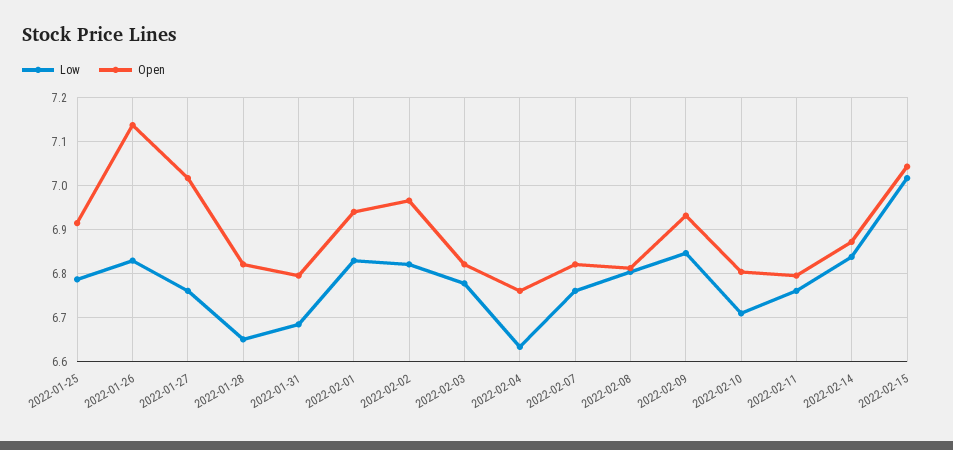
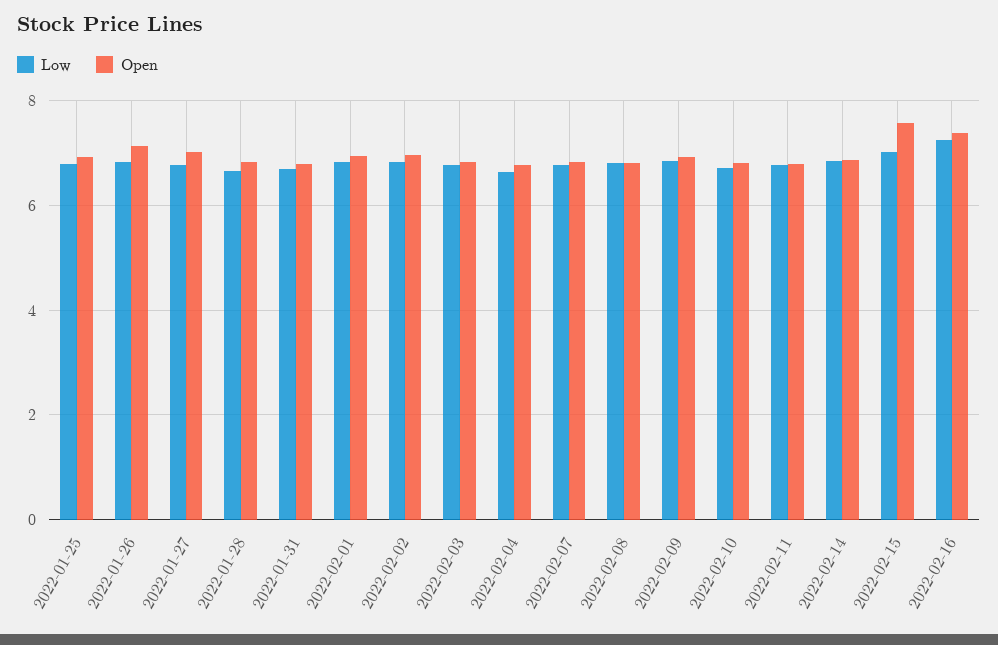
Open, 2022-02-15: 7.04 -> 7.6
Low, 2022-02-16: none -> 7.2
Open, 2022-02-16: none -> 7.4

